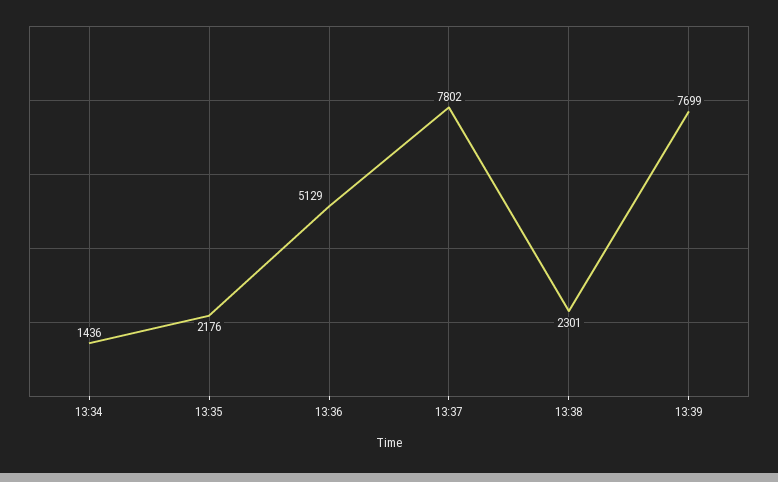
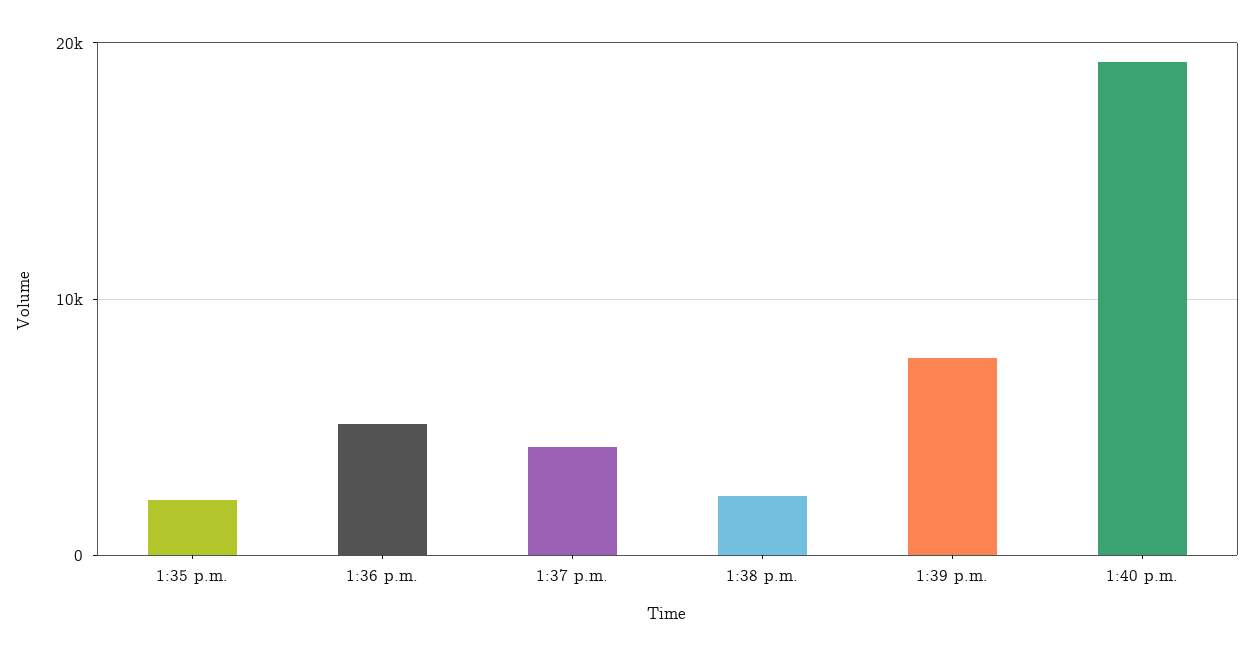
13:34: 1436 -> none
13:37: 7802 -> 4000
1:40 p.m.: none -> 19000

